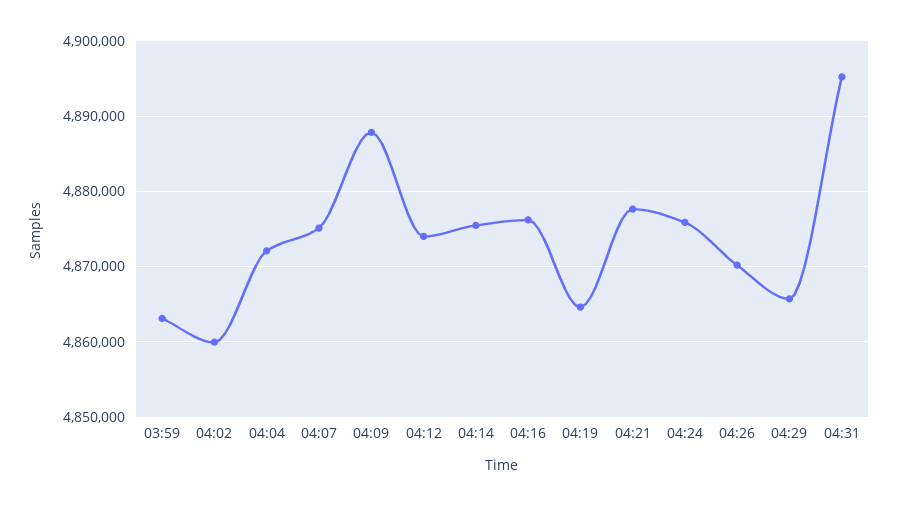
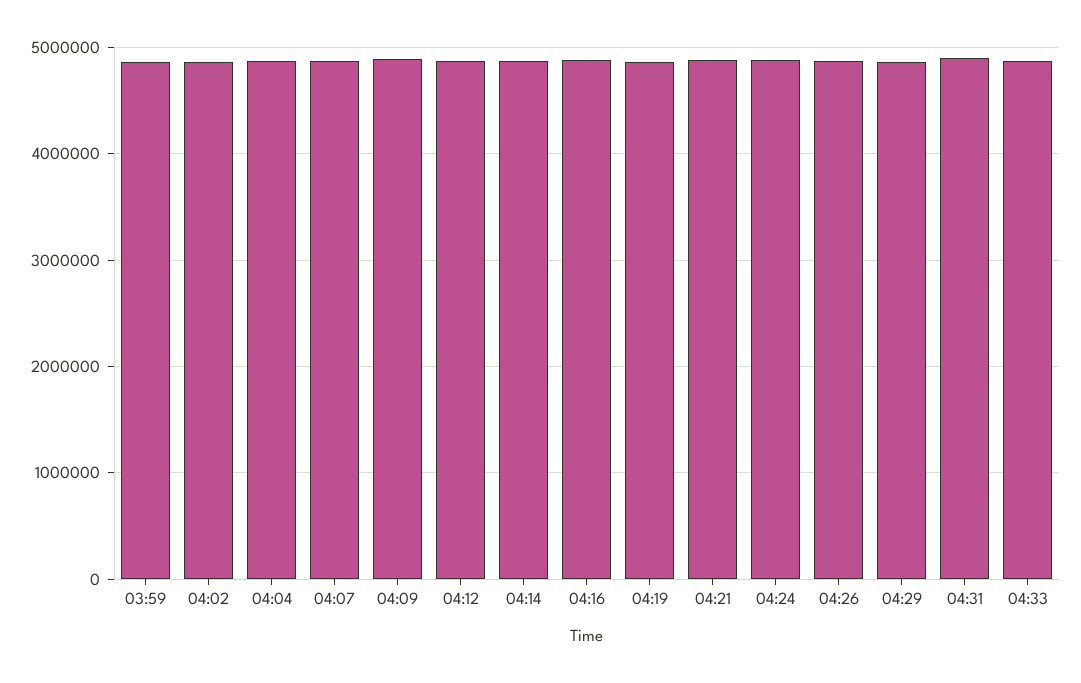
04:33: none -> 4900000

